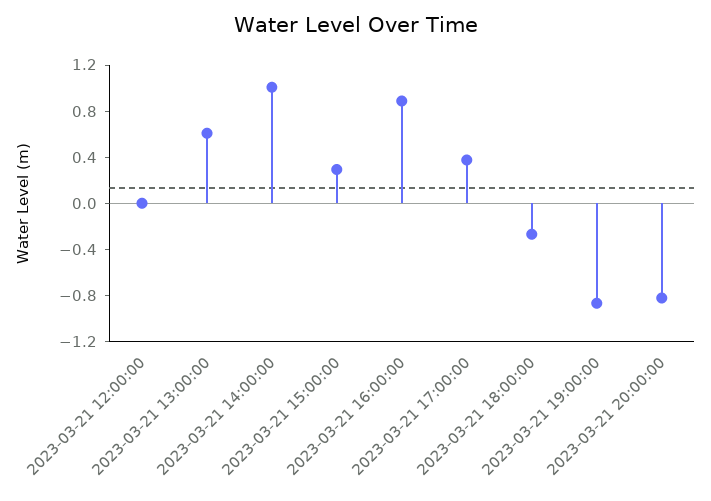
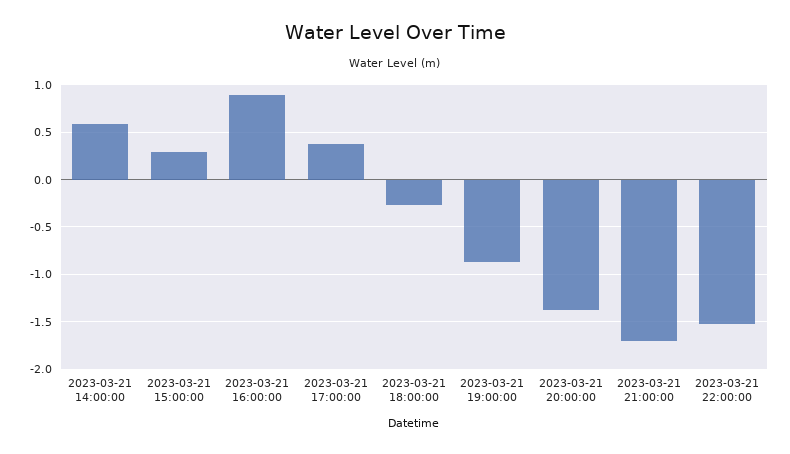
2023-03-21 12:00:00: 0 -> none
2023-03-21 13:00:00: 0.6 -> none
2023-03-21 14:00:00: 1 -> 0.6
2023-03-21 20:00:00: -0.8 -> -1.4
2023-03-21 21:00:00: none -> -1.7
2023-03-21 22:00:00: none -> -1.5

